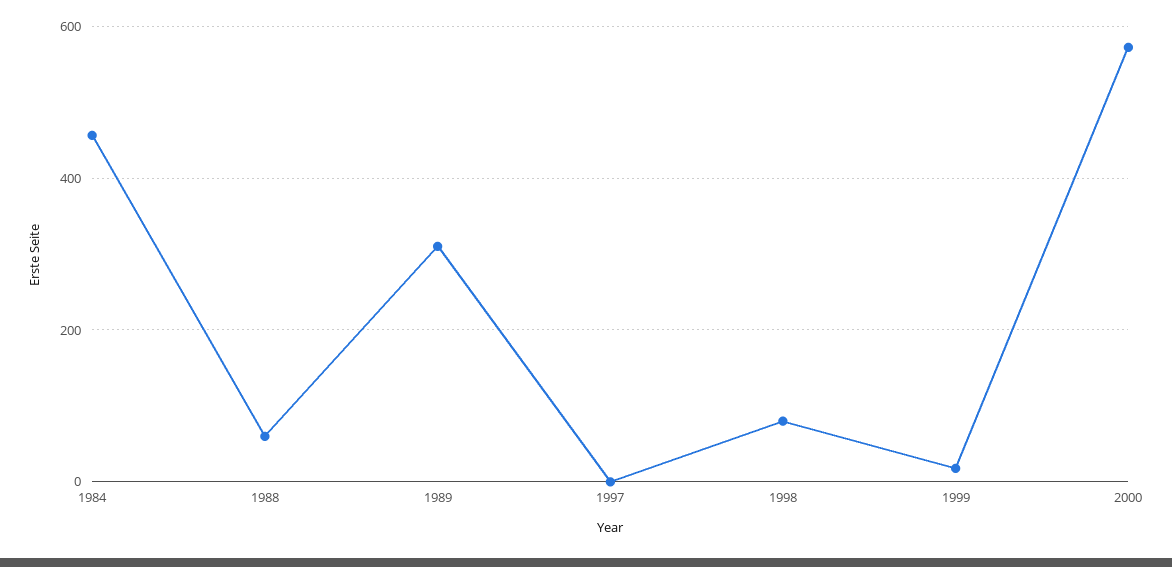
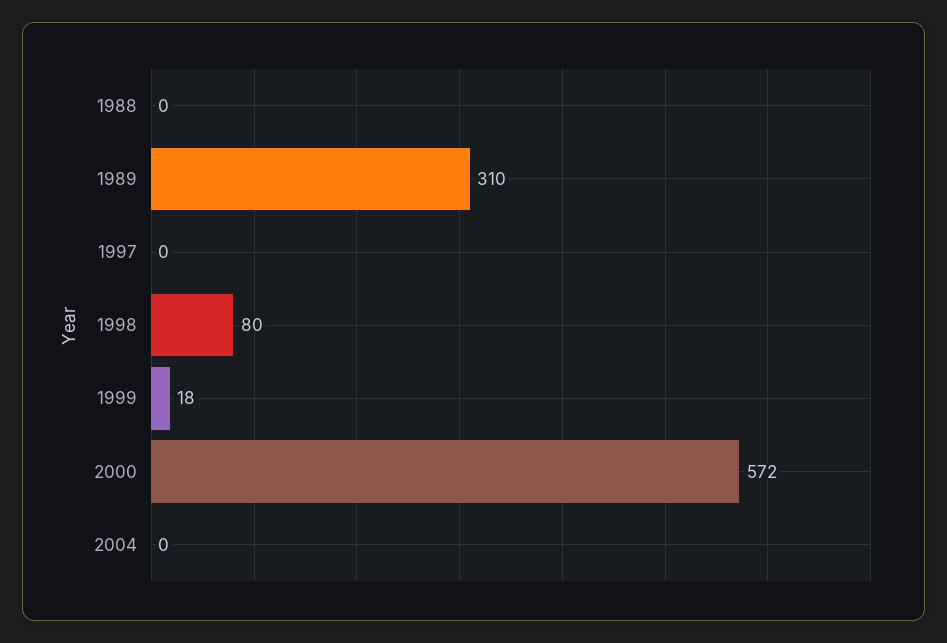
1984: 460 -> none
1988: 60 -> 0
2004: none -> 0

